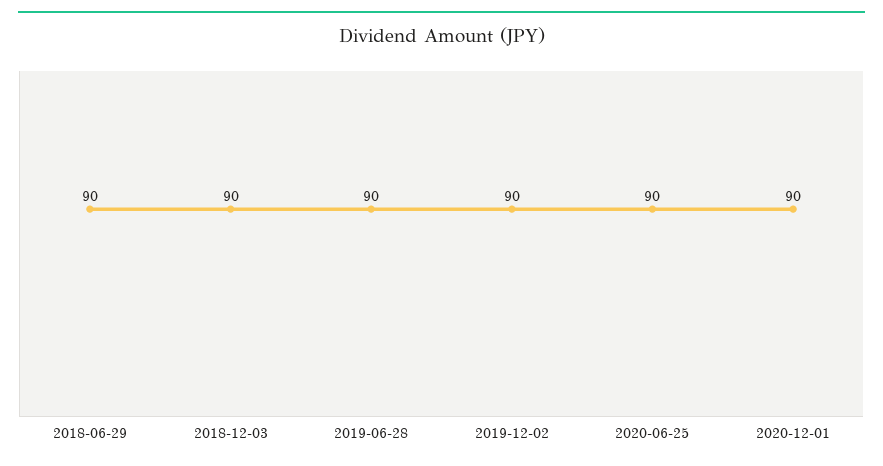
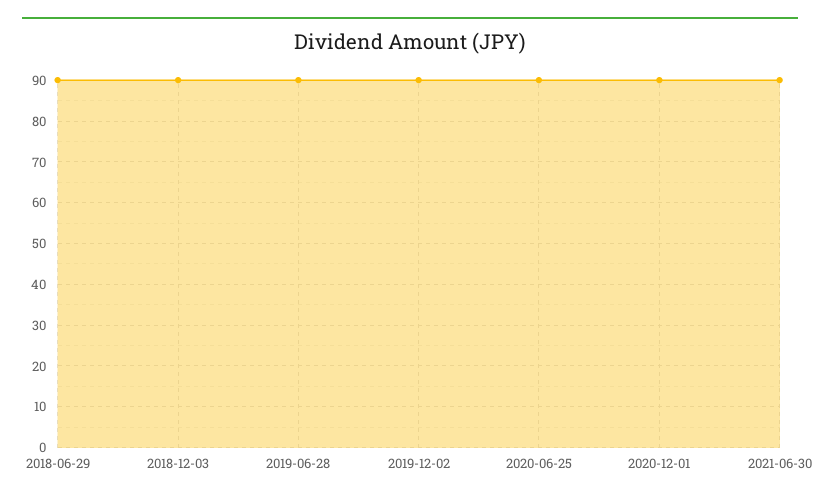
2021-06-30: none -> 90

